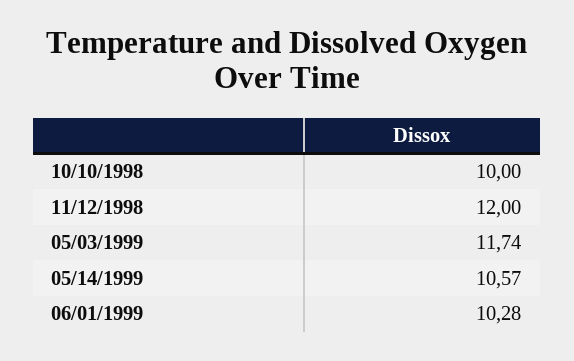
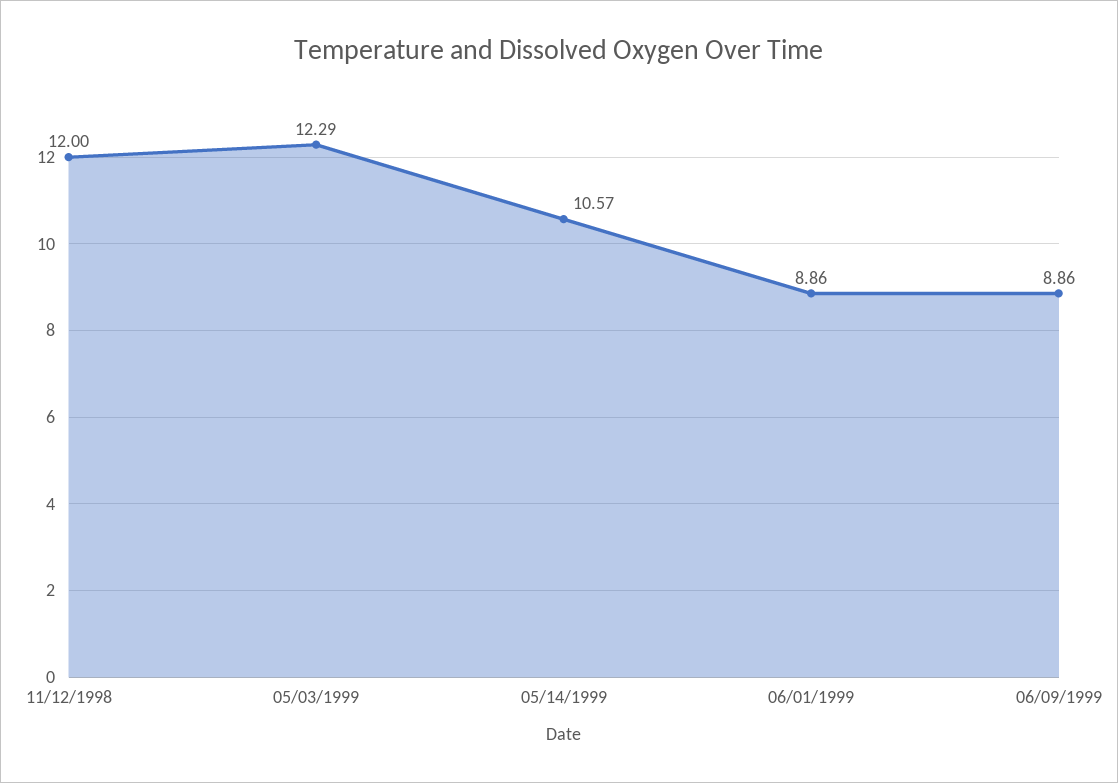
10/10/1998: 10 -> none
05/03/1999: 11.74 -> 12.29
06/01/1999: 10.28 -> 8.86
06/09/1999: none -> 8.86

